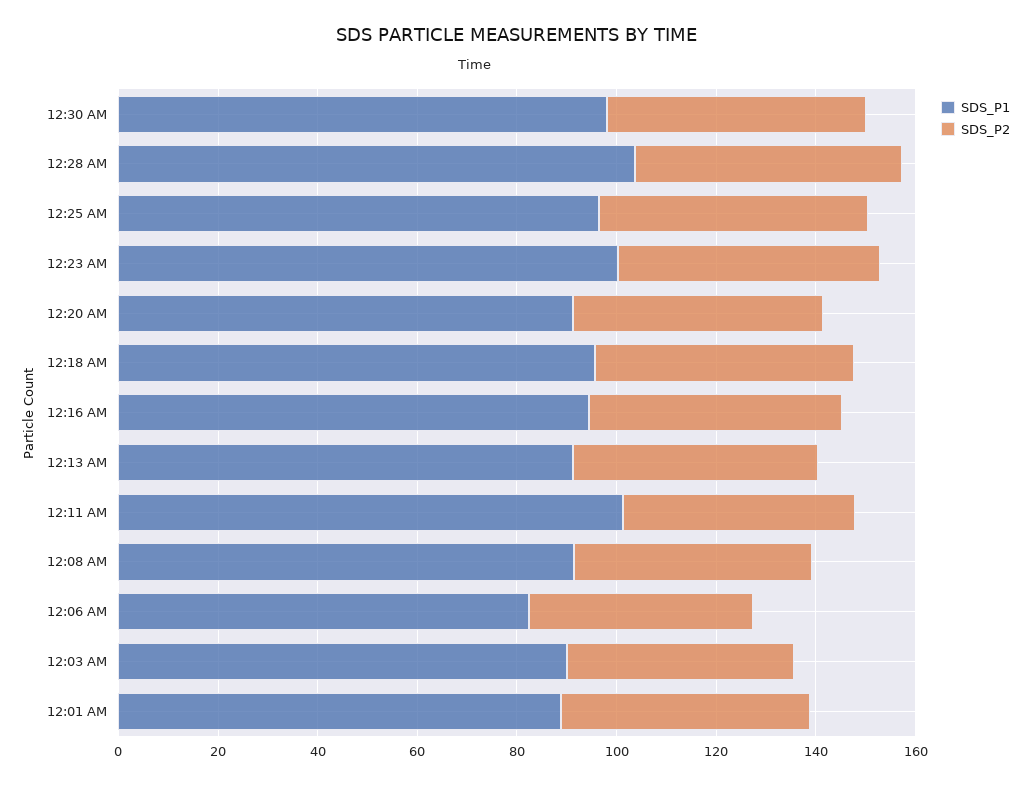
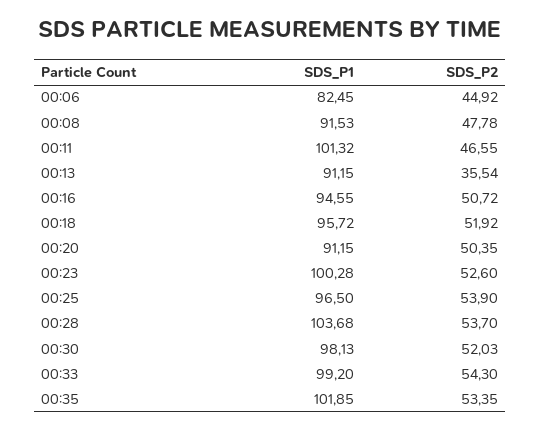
SDS_P2, 12:13 AM: 50 -> 35.54
SDS_P1, 12:03 AM: 90 -> none
SDS_P2, 12:03 AM: 45 -> none
SDS_P1, 12:01 AM: 90 -> none
SDS_P2, 12:01 AM: 50 -> none
SDS_P1, 00:33: none -> 99.2
SDS_P2, 00:33: none -> 54.3
SDS_P1, 00:35: none -> 101.85
SDS_P2, 00:35: none -> 53.35

